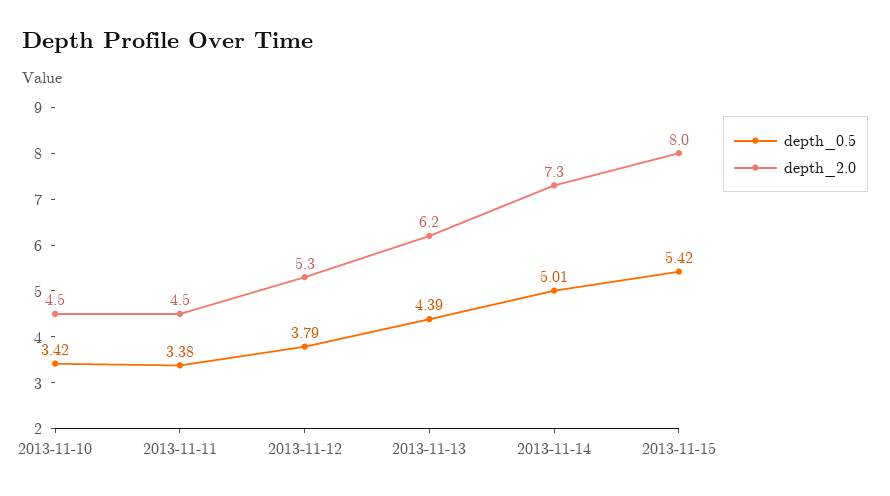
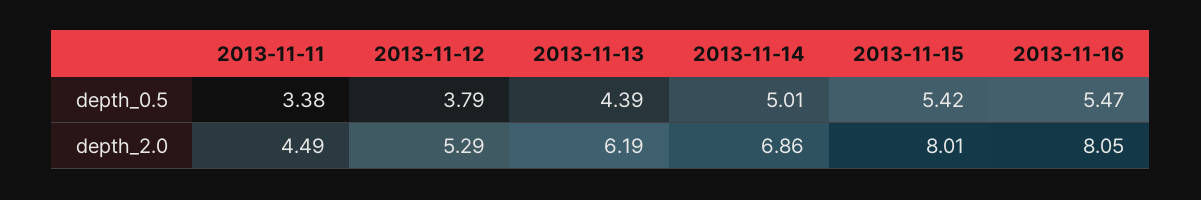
depth_0.5, 2013-11-10: 3.42 -> none
depth_2.0, 2013-11-10: 4.5 -> none
depth_2.0, 2013-11-14: 7.3 -> 6.86
depth_0.5, 2013-11-16: none -> 5.47
depth_2.0, 2013-11-16: none -> 8.05

